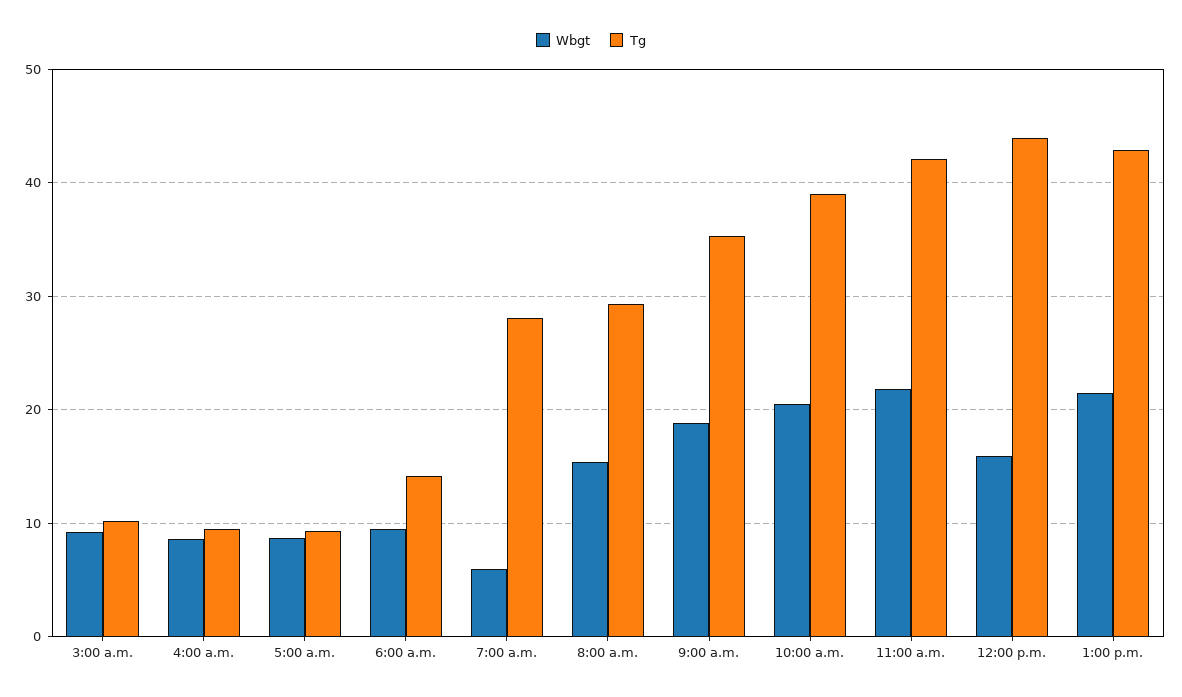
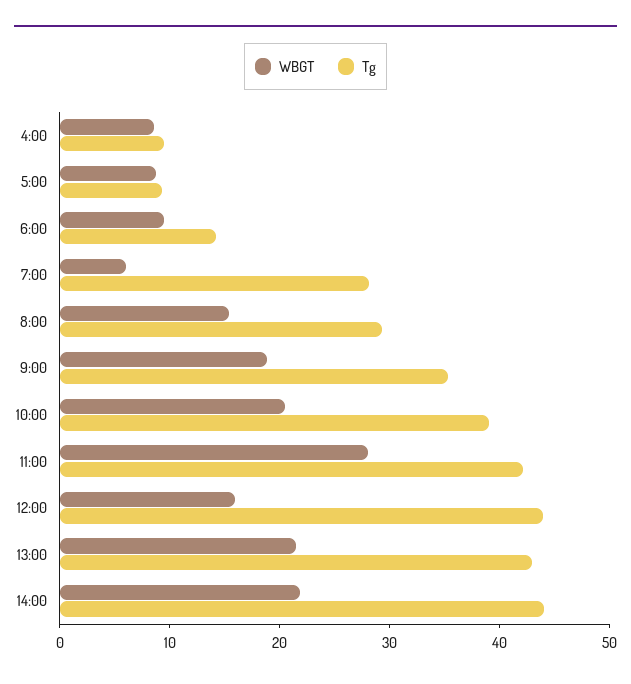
Wbgt, 3:00 a.m.: 9 -> none
Tg, 3:00 a.m.: 10 -> none
Wbgt, 11:00 a.m.: 22 -> 28
Wbgt, 14:00: none -> 22
Tg, 14:00: none -> 44

